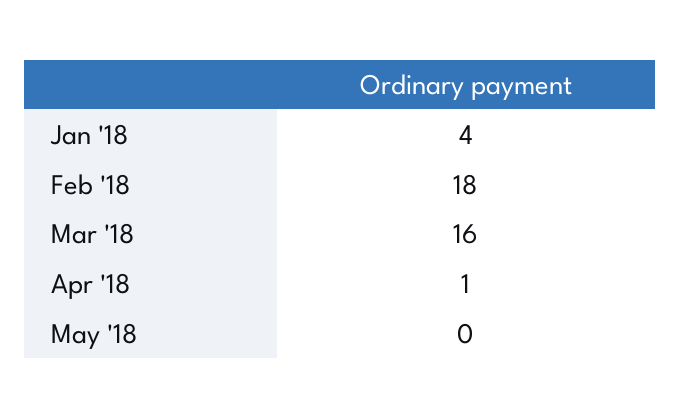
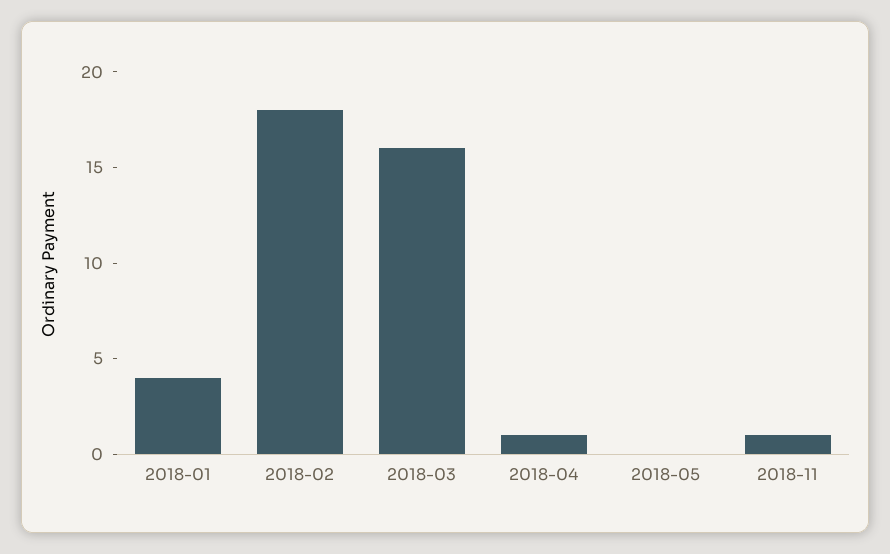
2018-11: none -> 1

